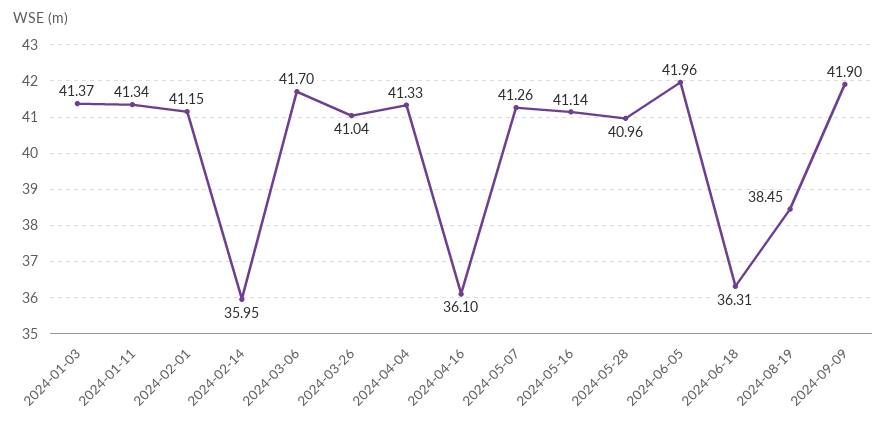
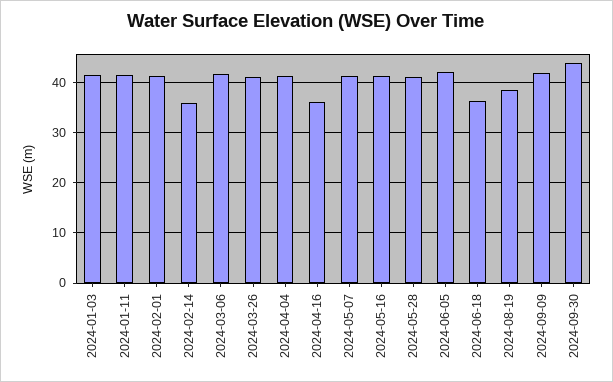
2024-09-30: none -> 44

